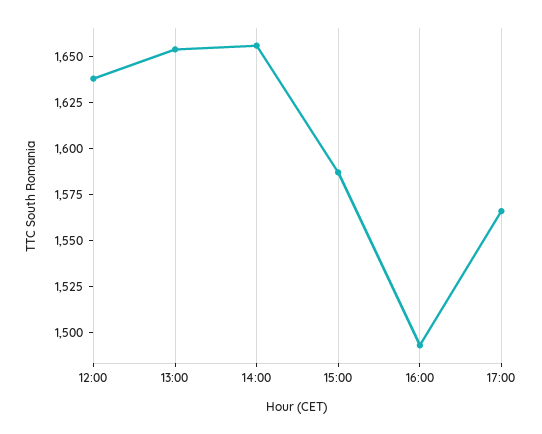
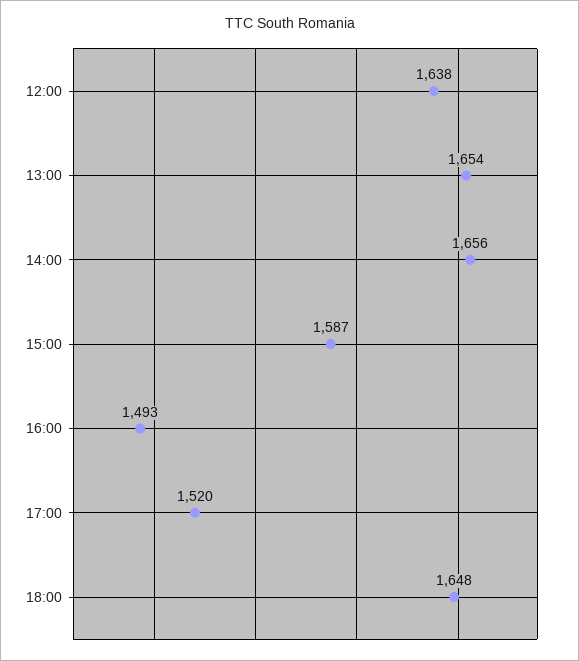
17:00: 1565 -> 1520
18:00: none -> 1648

